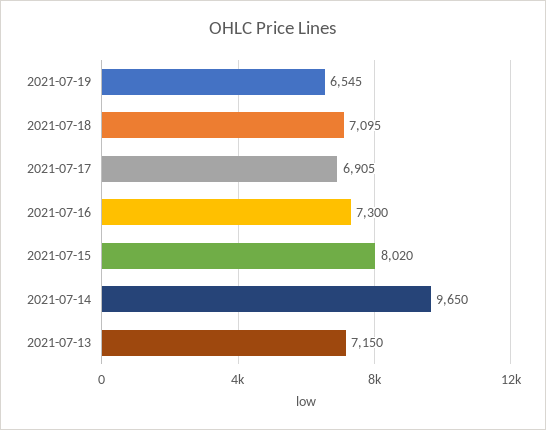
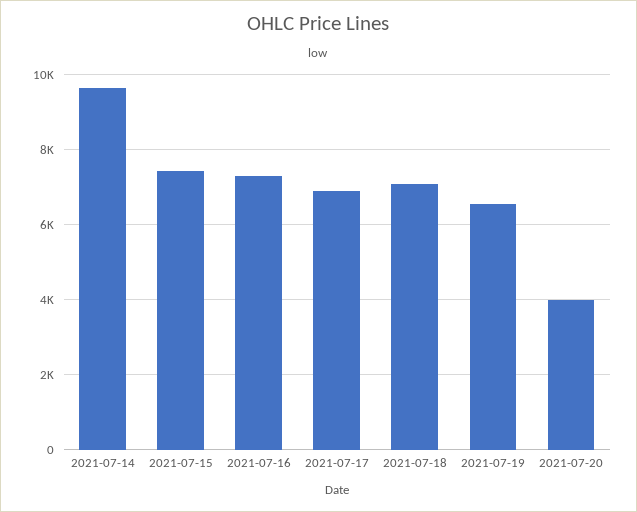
2021-07-15: 8020 -> 7400
2021-07-13: 7150 -> none
2021-07-20: none -> 4000

